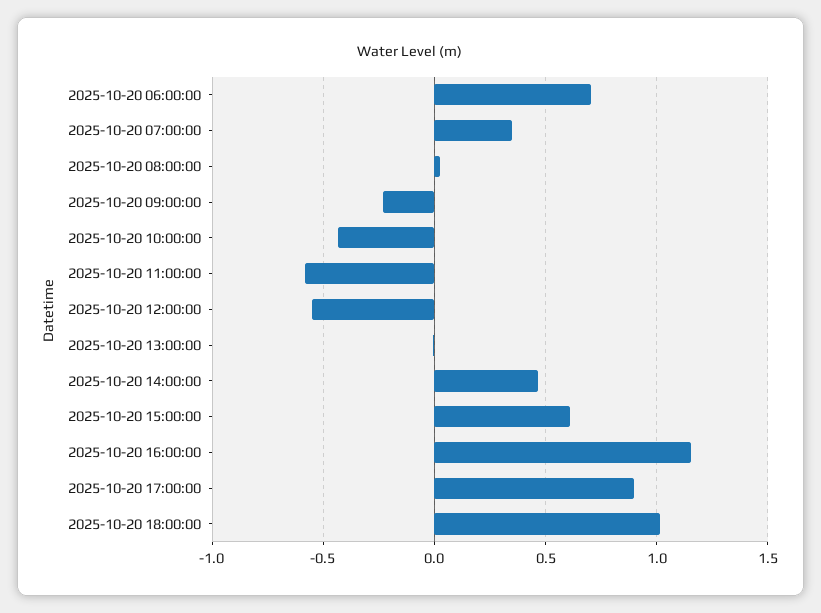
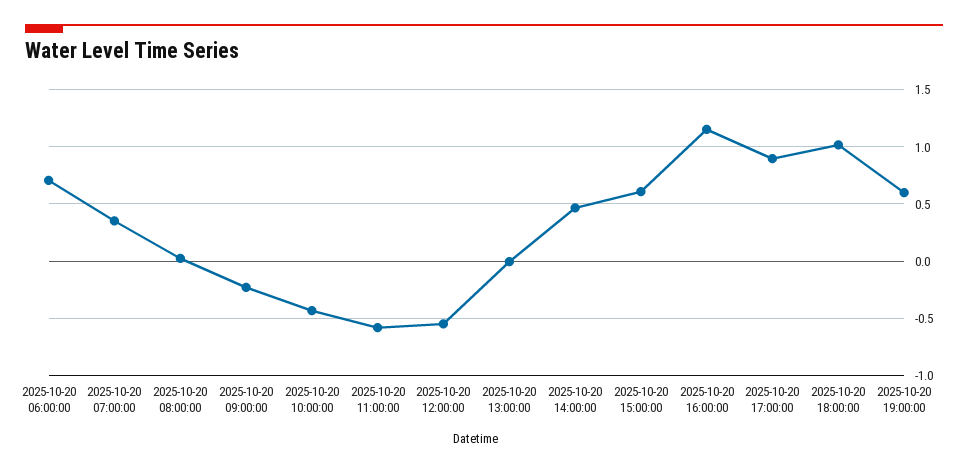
2025-10-20 19:00:00: none -> 0.6

